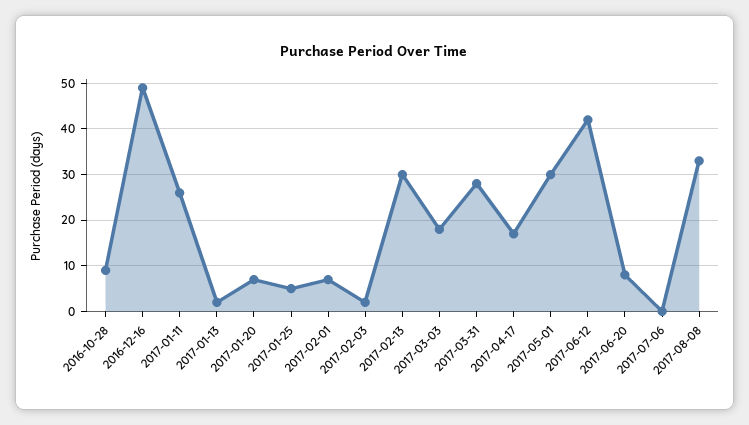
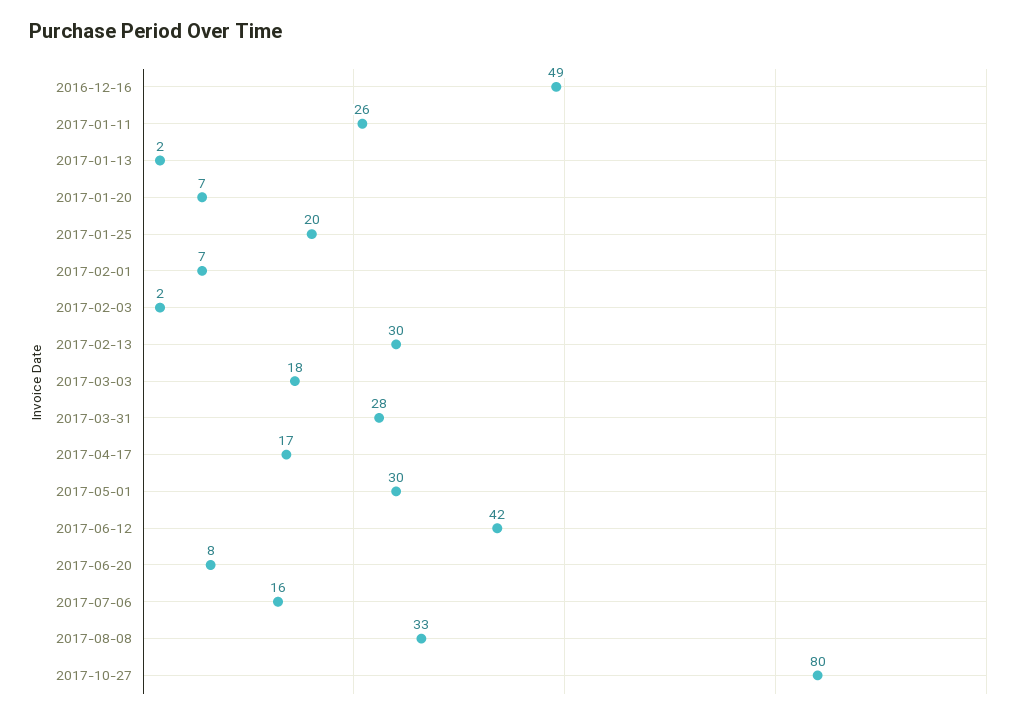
2016-10-28: 10 -> none
2017-01-25: 5 -> 20
2017-07-06: 0 -> 16
2017-10-27: none -> 80

